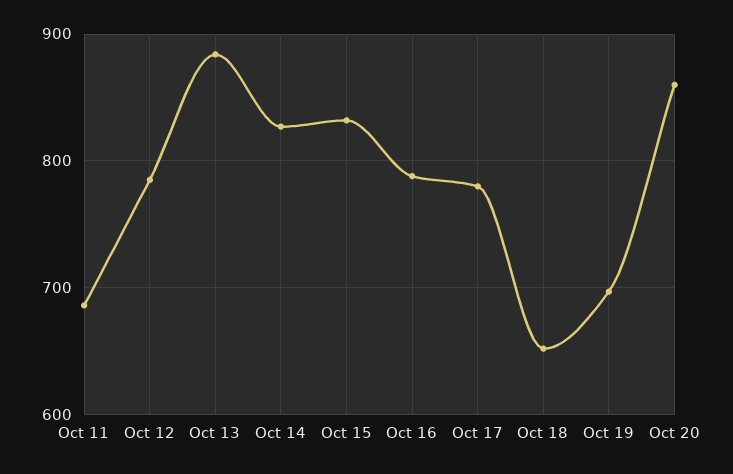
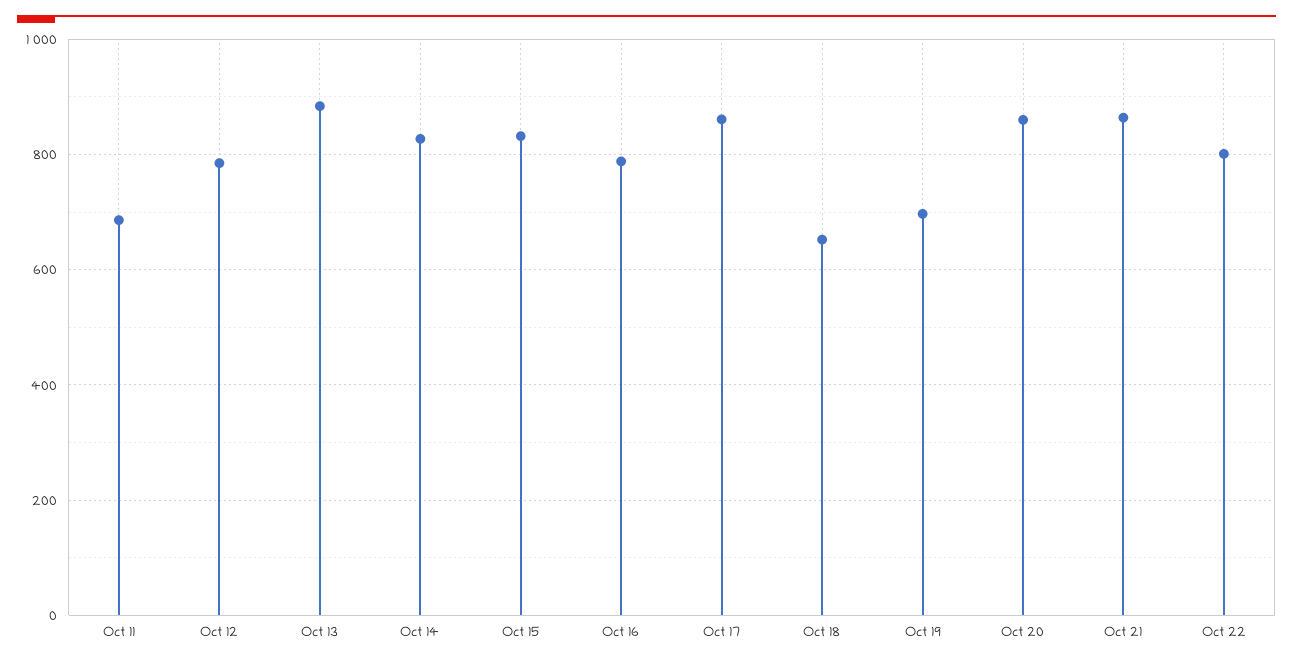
Oct 17: 780 -> 860
Oct 21: none -> 860
Oct 22: none -> 800

